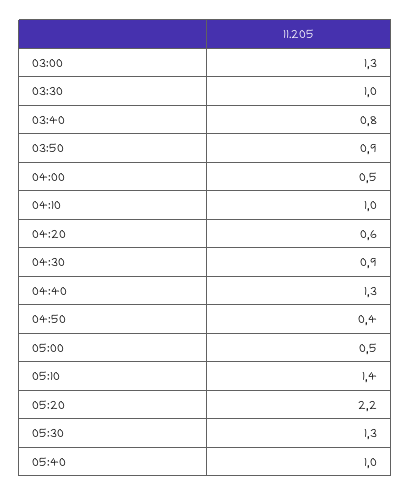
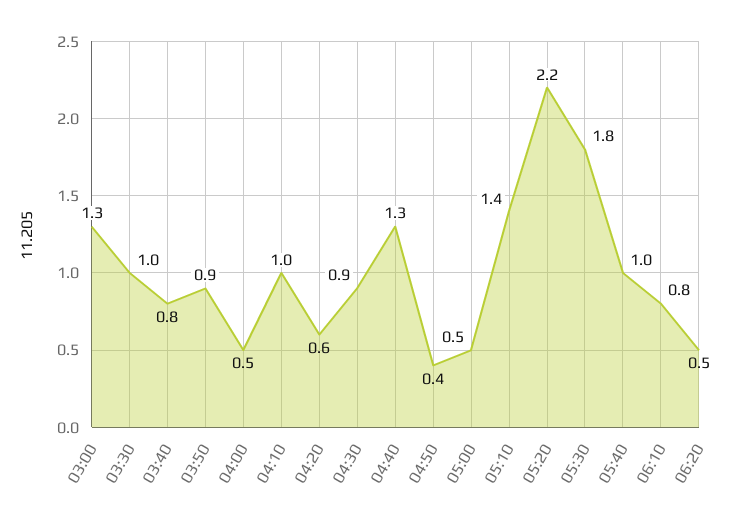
05:30: 1.3 -> 1.8
06:10: none -> 0.8
06:20: none -> 0.5

